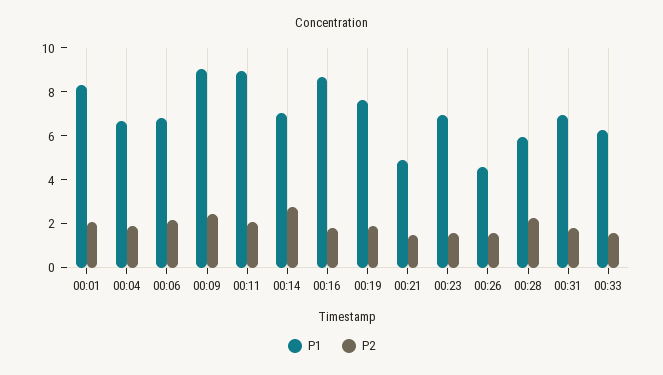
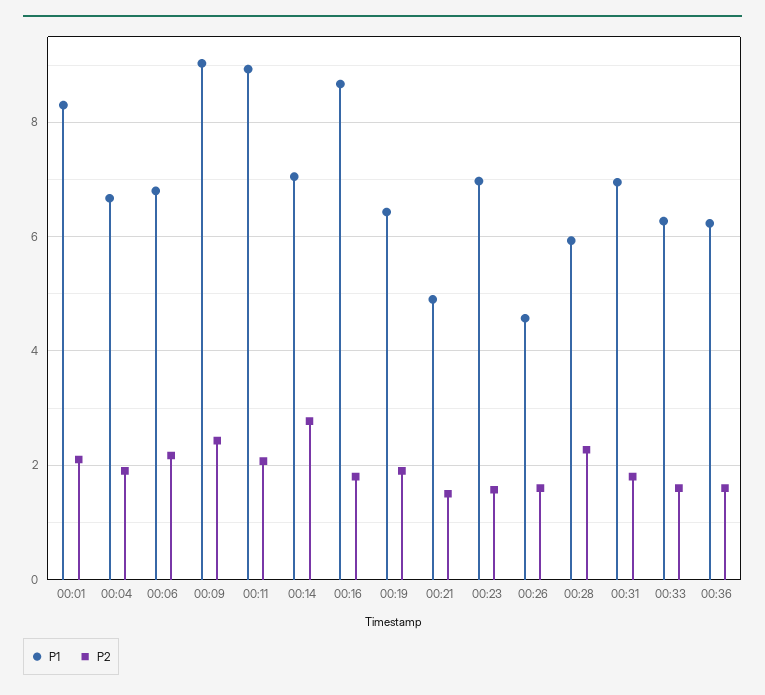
P1, 00:19: 7.5 -> 6.4
P1, 00:36: none -> 6.2
P2, 00:36: none -> 1.6

